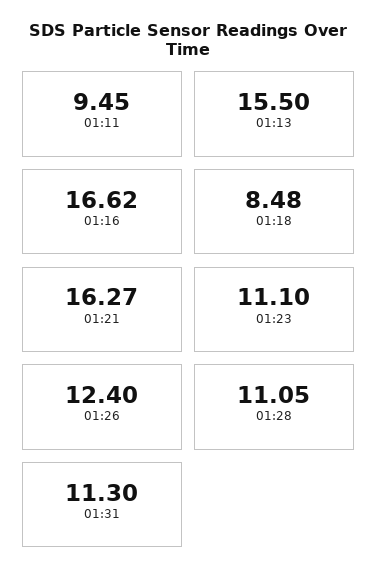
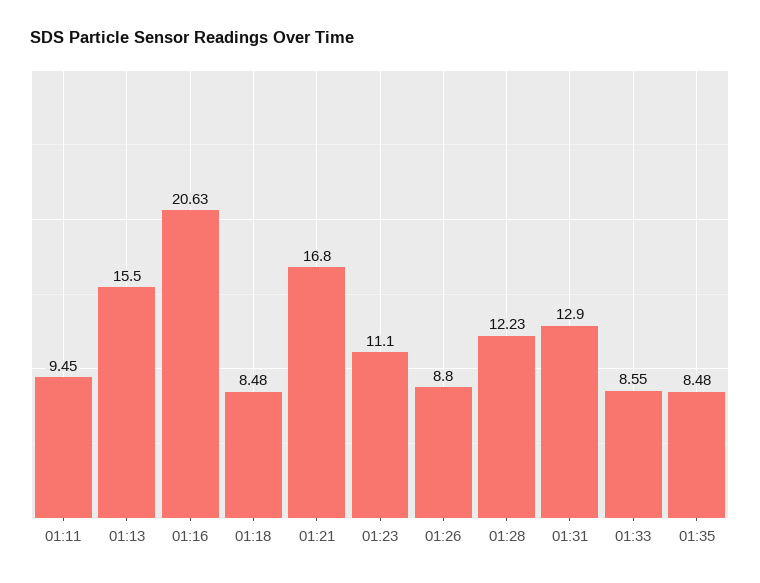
01:16: 16.62 -> 20.63
01:21: 16.27 -> 16.8
01:26: 12.4 -> 8.8
01:28: 11.05 -> 12.23
01:31: 11.3 -> 12.9
01:33: none -> 8.55
01:35: none -> 8.48

